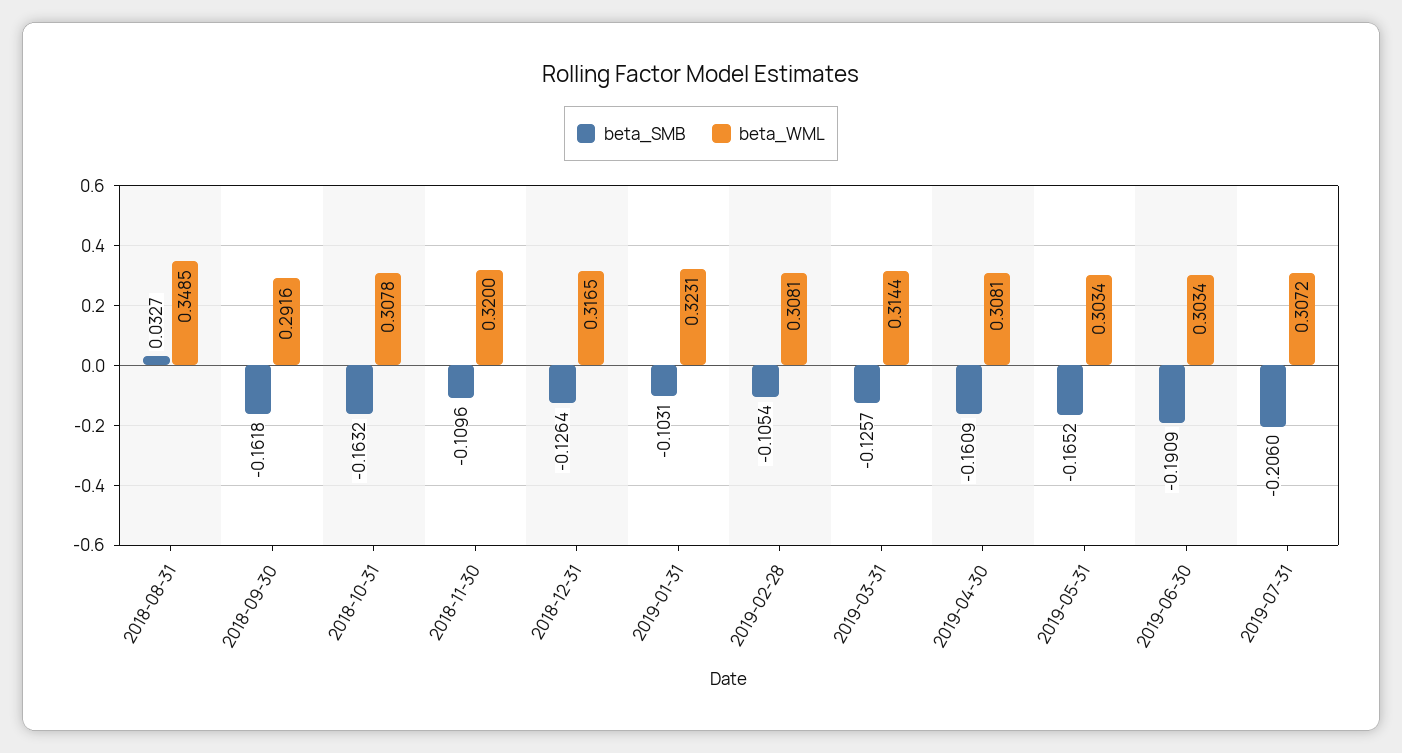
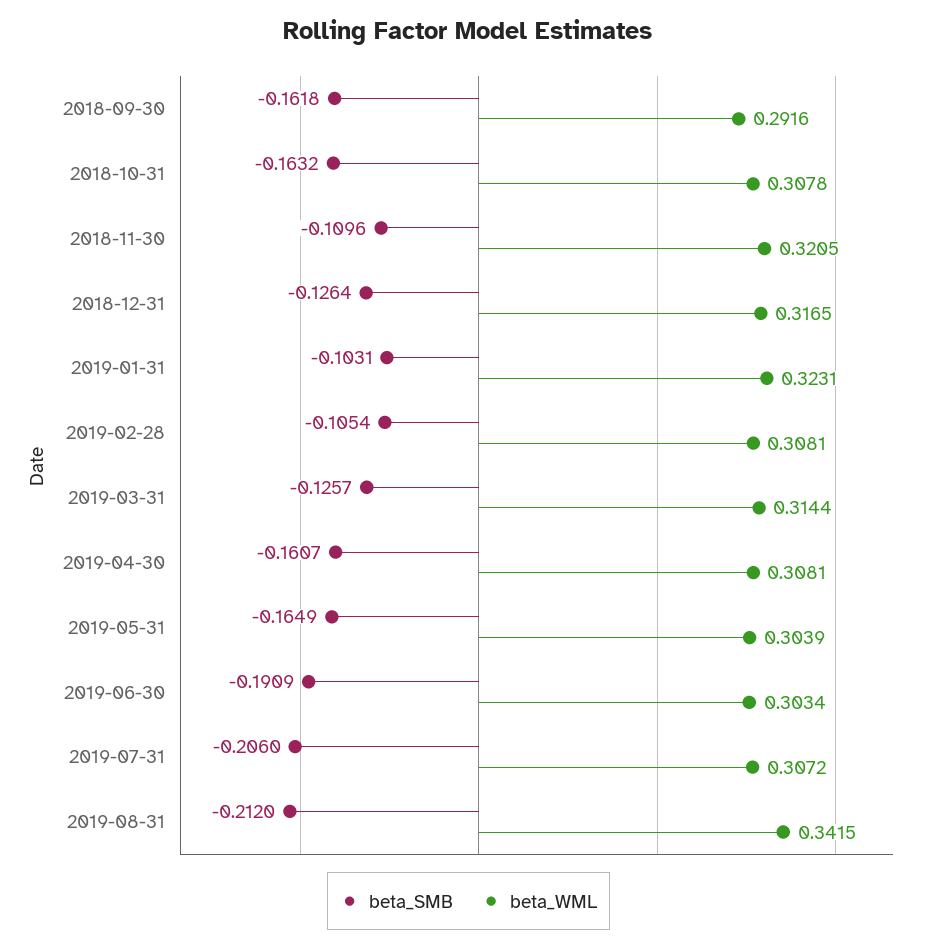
beta_SMB, 2018-08-31: 0.0327 -> none
beta_WML, 2018-08-31: 0.3485 -> none
beta_WML, 2018-11-30: 0.32 -> 0.3205
beta_SMB, 2019-04-30: -0.1609 -> -0.1607
beta_SMB, 2019-05-31: -0.1652 -> -0.1649
beta_WML, 2019-05-31: 0.3034 -> 0.3039
beta_SMB, 2019-08-31: none -> -0.212
beta_WML, 2019-08-31: none -> 0.3415

